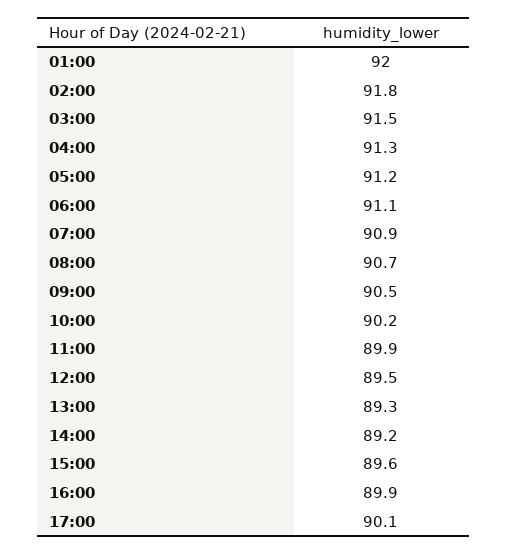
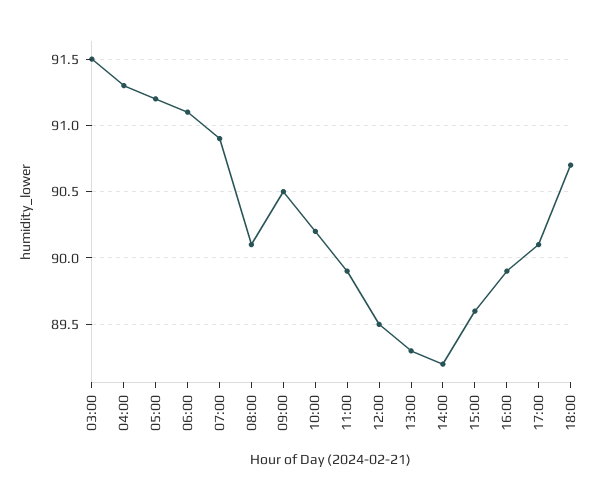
01:00: 92 -> none
02:00: 91.8 -> none
08:00: 90.7 -> 90.1
18:00: none -> 90.7

